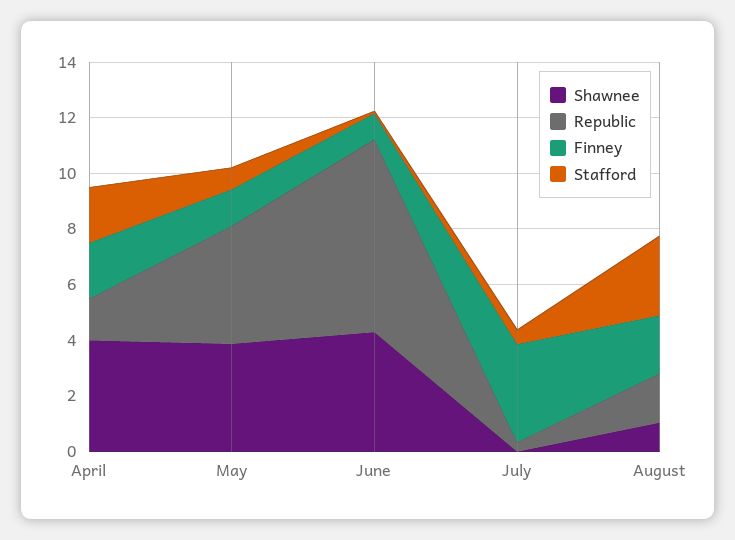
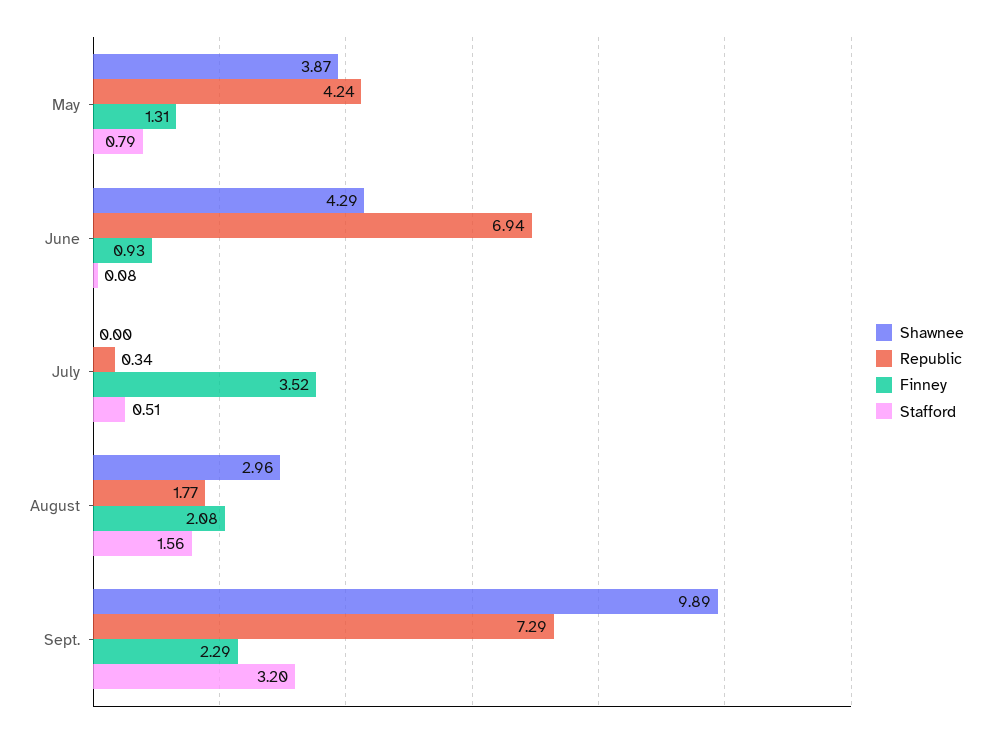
Shawnee, April: 4 -> none
Republic, April: 1.5 -> none
Finney, April: 2 -> none
Stafford, April: 2 -> none
Shawnee, August: 1 -> 2.96
Stafford, August: 3 -> 1.56
Shawnee, Sept.: none -> 9.89
Republic, Sept.: none -> 7.29
Finney, Sept.: none -> 2.29
Stafford, Sept.: none -> 3.2

